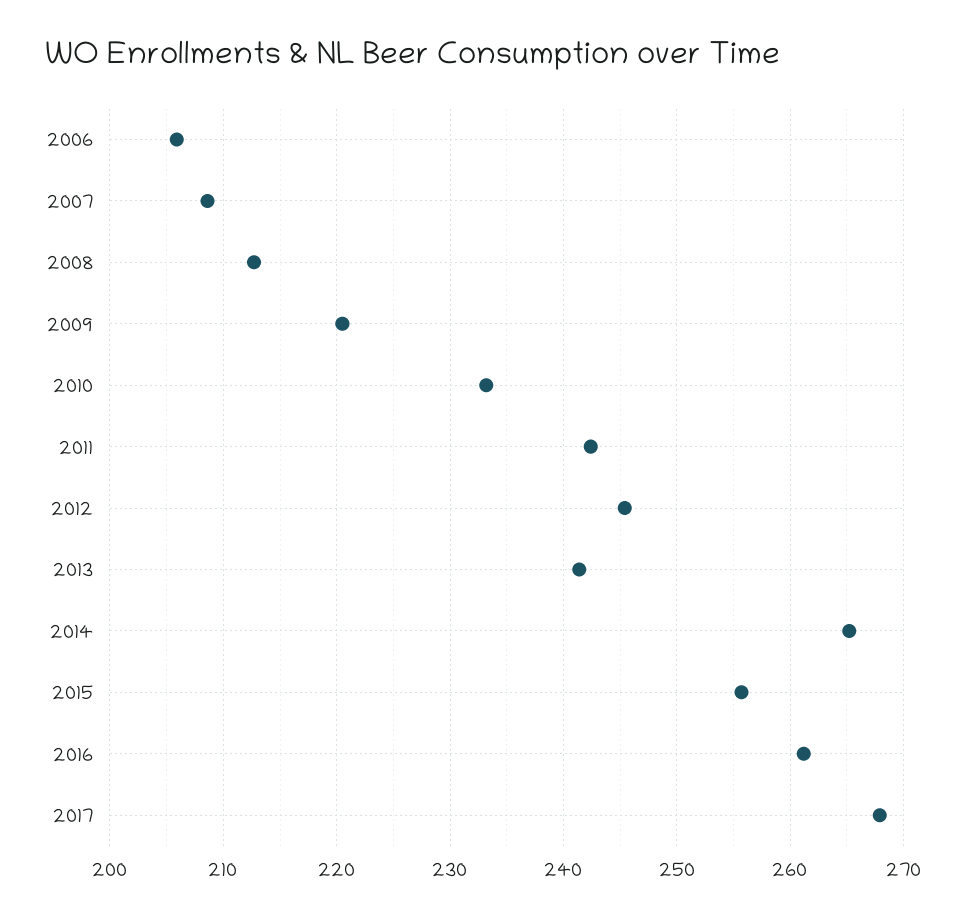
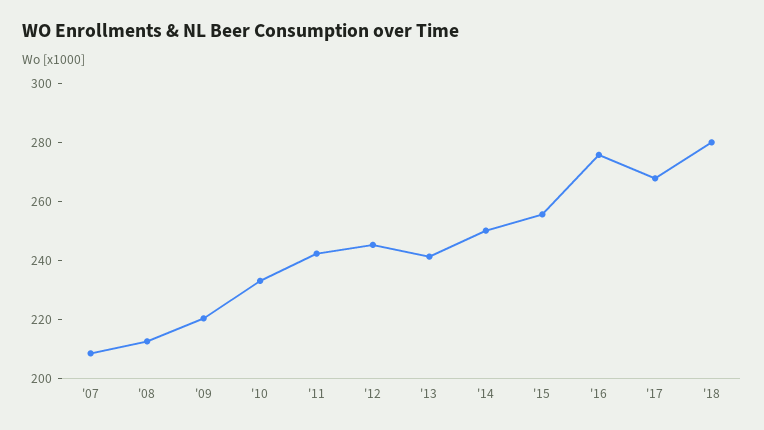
2006: 206 -> none
2014: 265 -> 250
2016: 261 -> 275
'18: none -> 280

